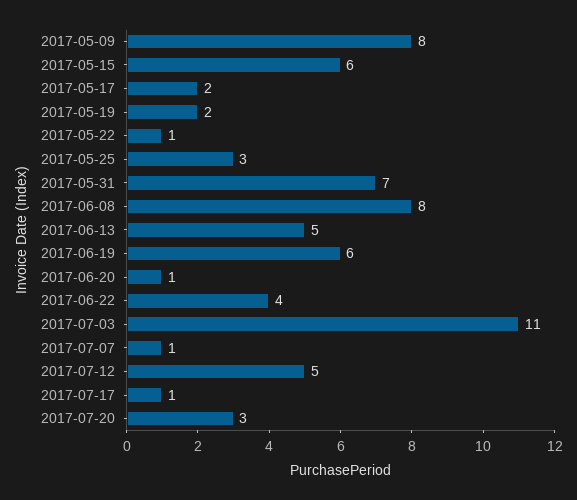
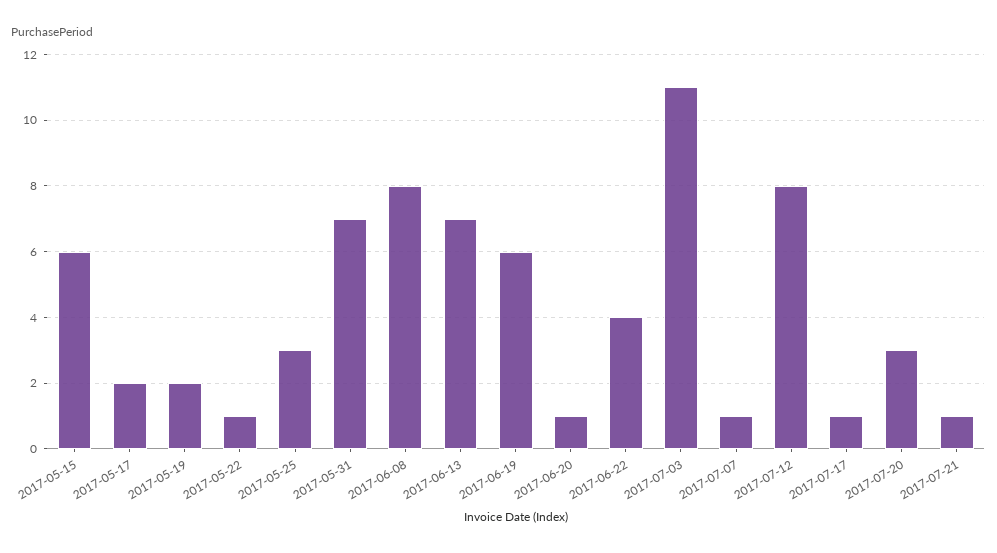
2017-05-09: 8 -> none
2017-06-13: 5 -> 7
2017-07-12: 5 -> 8
2017-07-21: none -> 1

